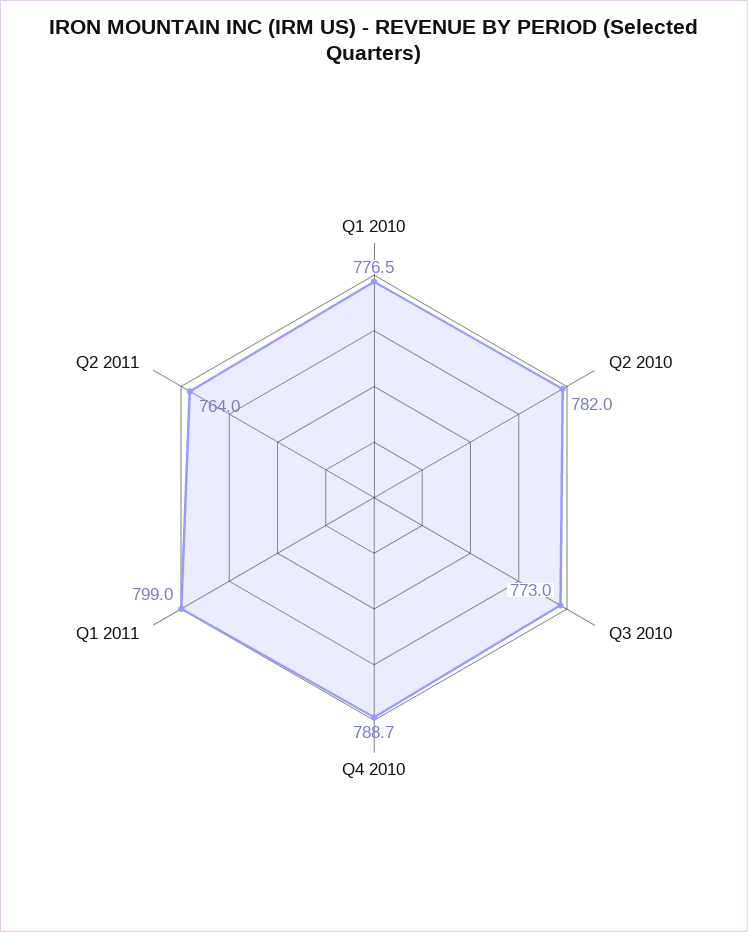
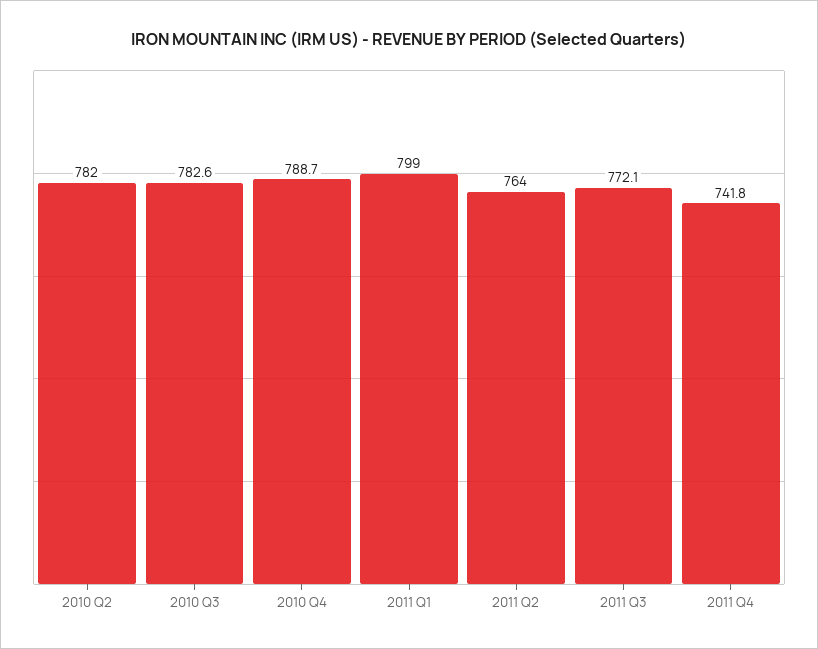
Q1 2010: 776.5 -> none
Q3 2010: 773 -> 782.6
2011 Q3: none -> 772.1
2011 Q4: none -> 741.8

